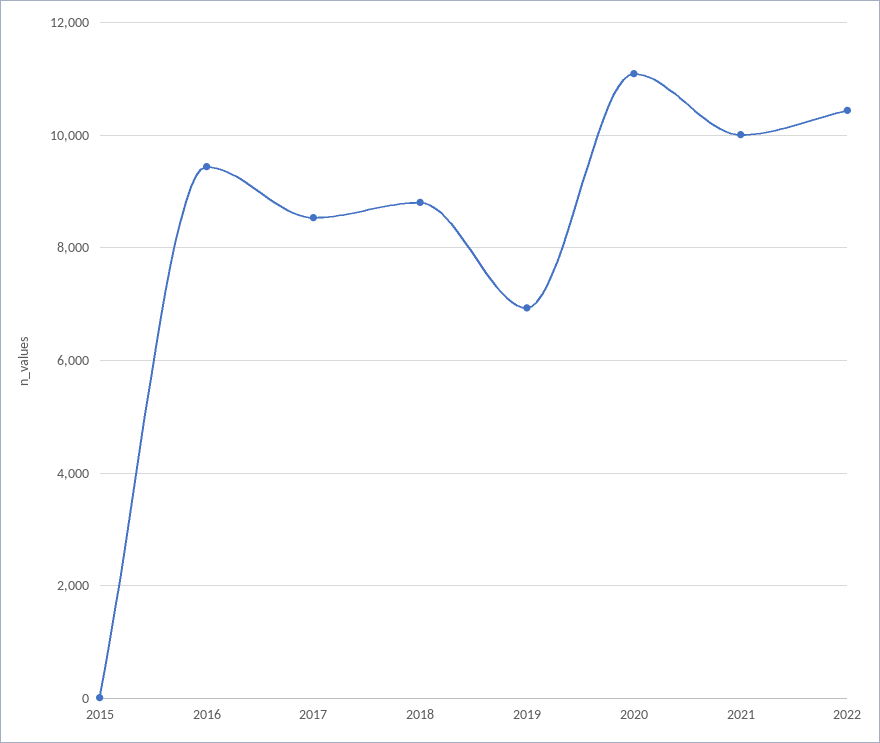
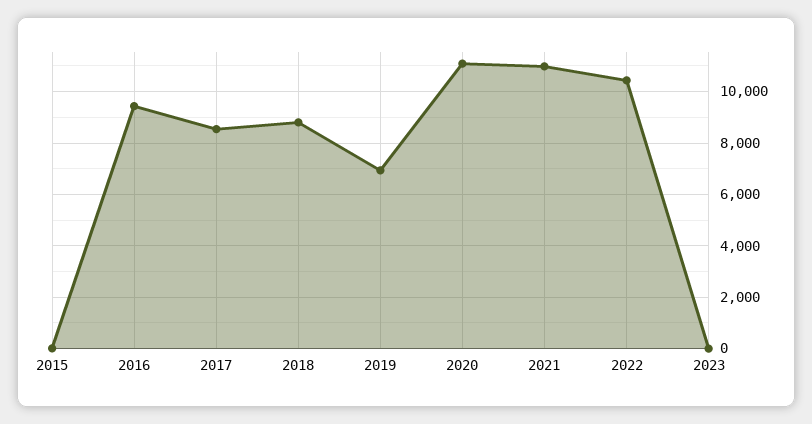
2021: 10000 -> 11000
2023: none -> 0

